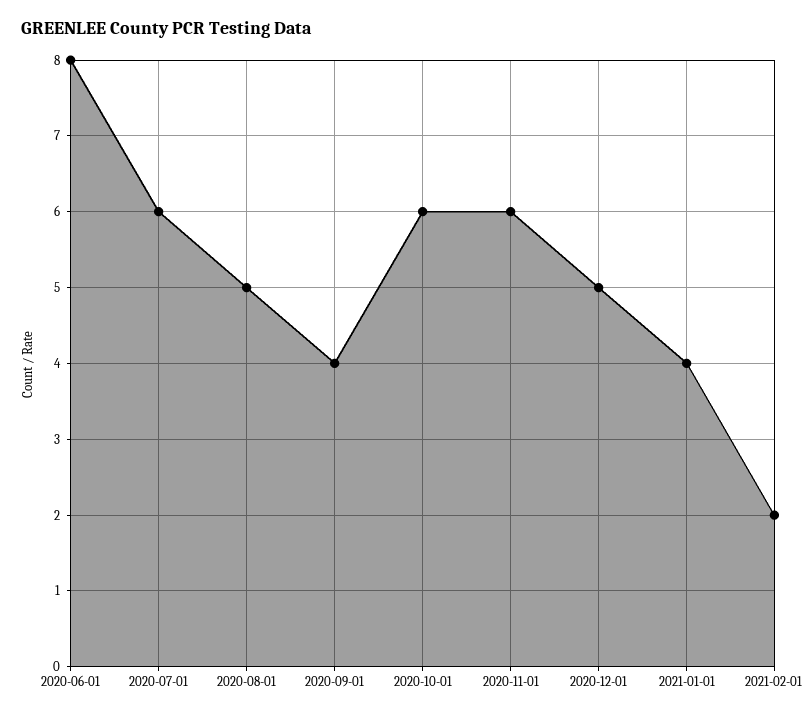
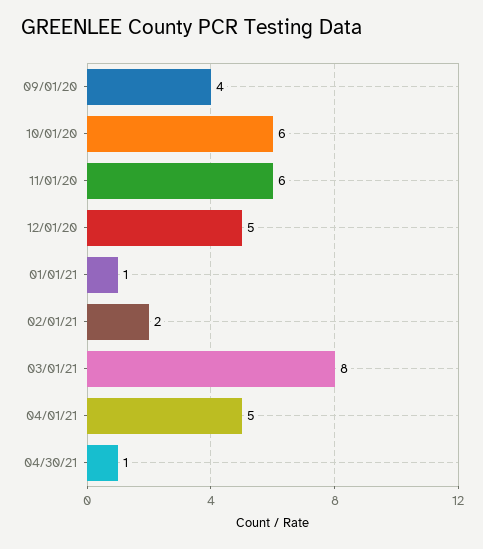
2020-06-01: 8 -> none
2020-07-01: 6 -> none
2020-08-01: 5 -> none
2021-01-01: 4 -> 1
03/01/21: none -> 8
04/01/21: none -> 5
04/30/21: none -> 1

